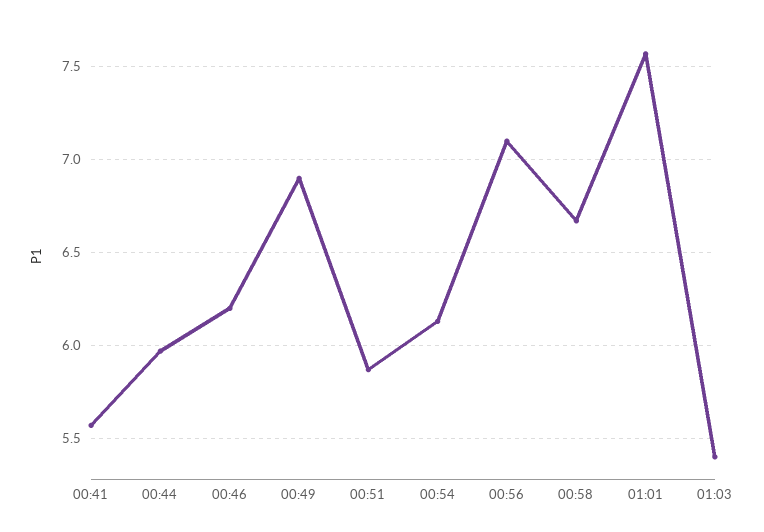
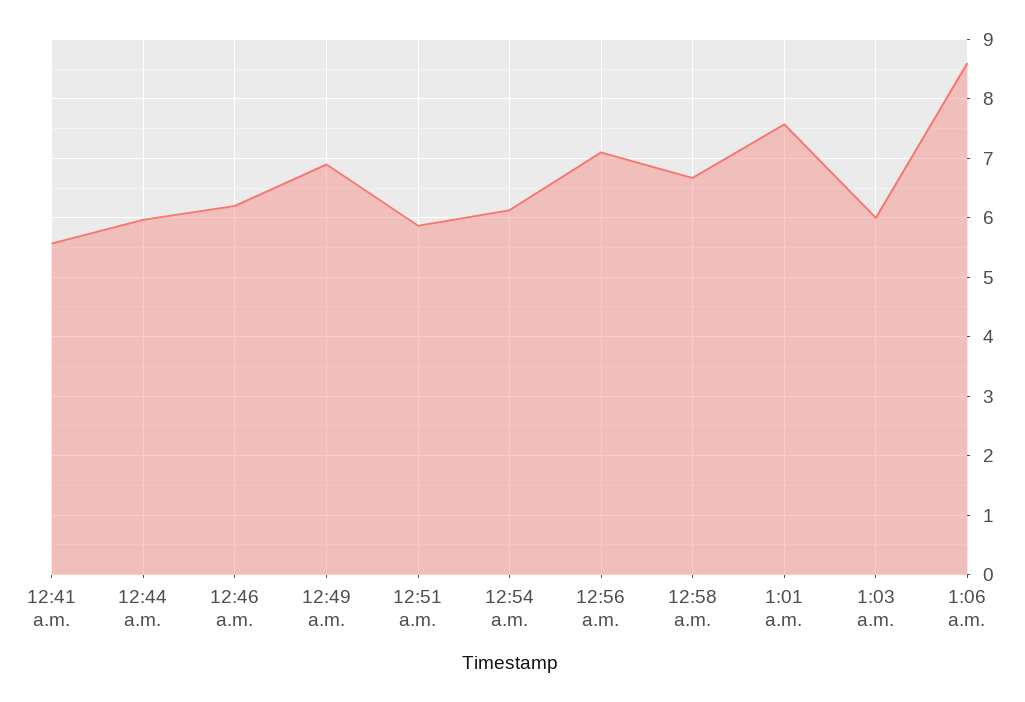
01:03: 5.4 -> 6
1:06 a.m.: none -> 8.6

